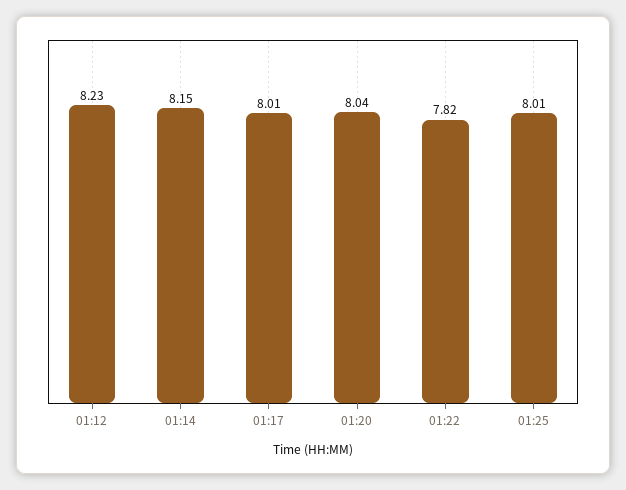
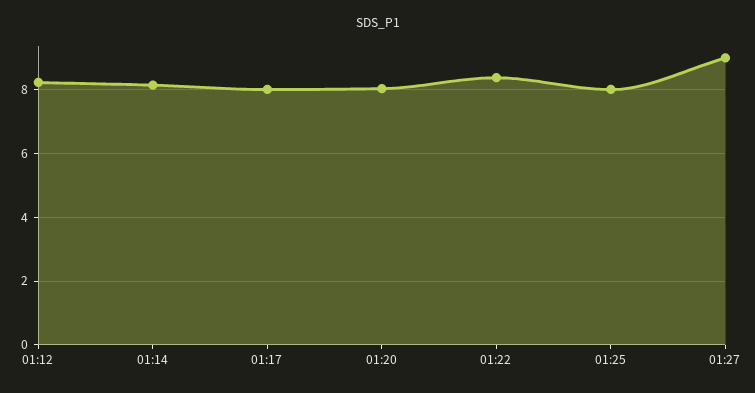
01:22: 7.82 -> 8.4
01:27: none -> 9

